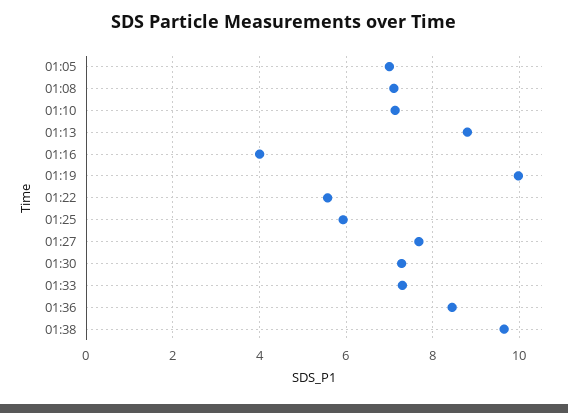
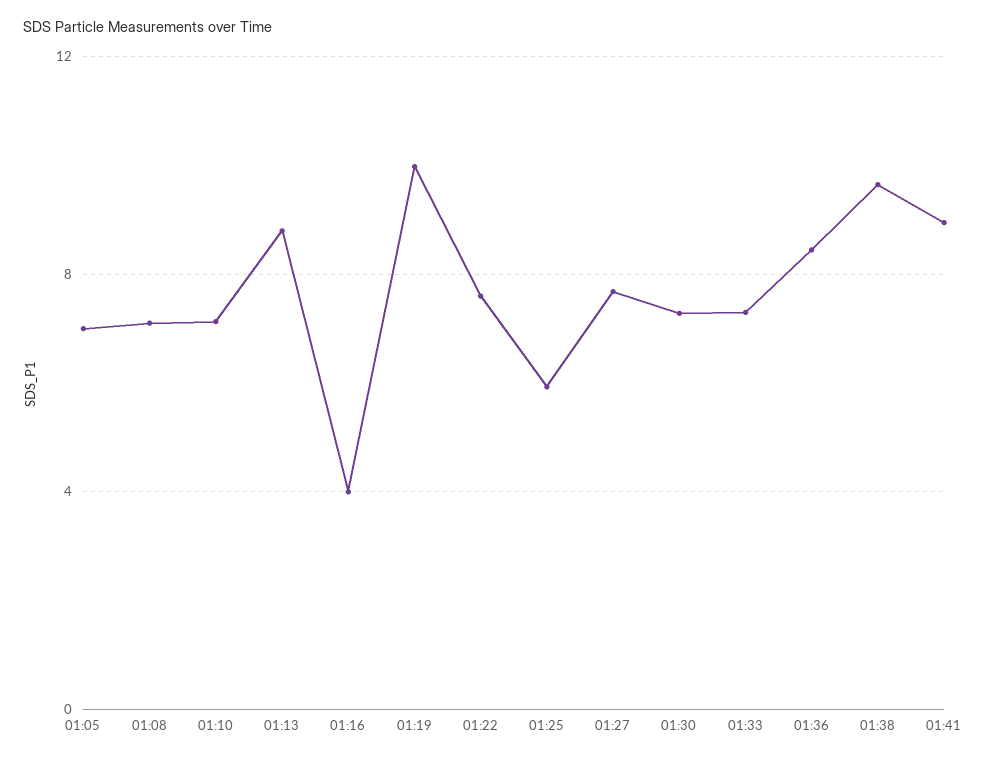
01:22: 5.6 -> 7.5
01:41: none -> 9

